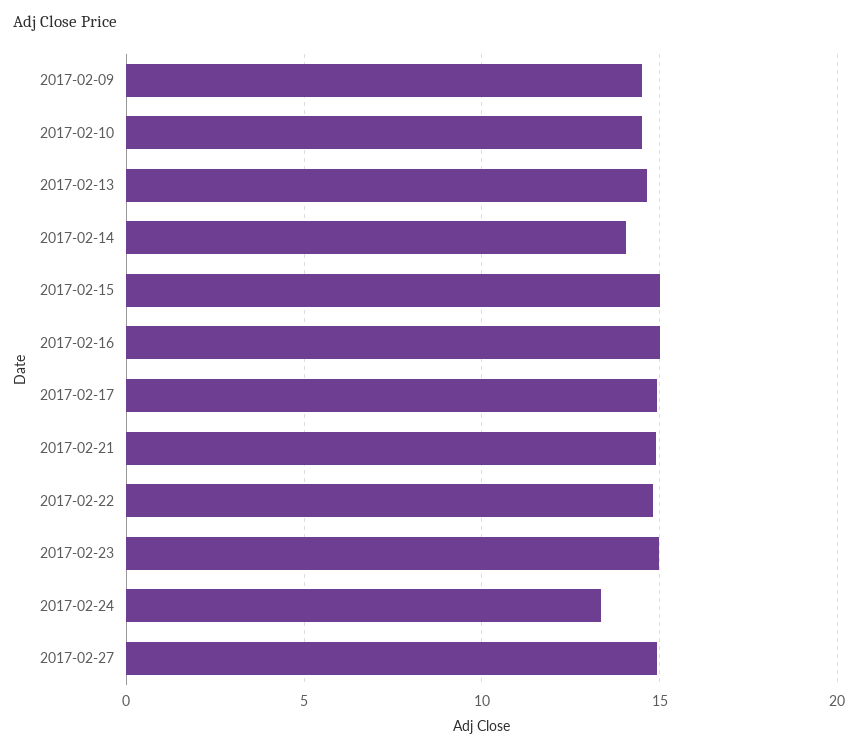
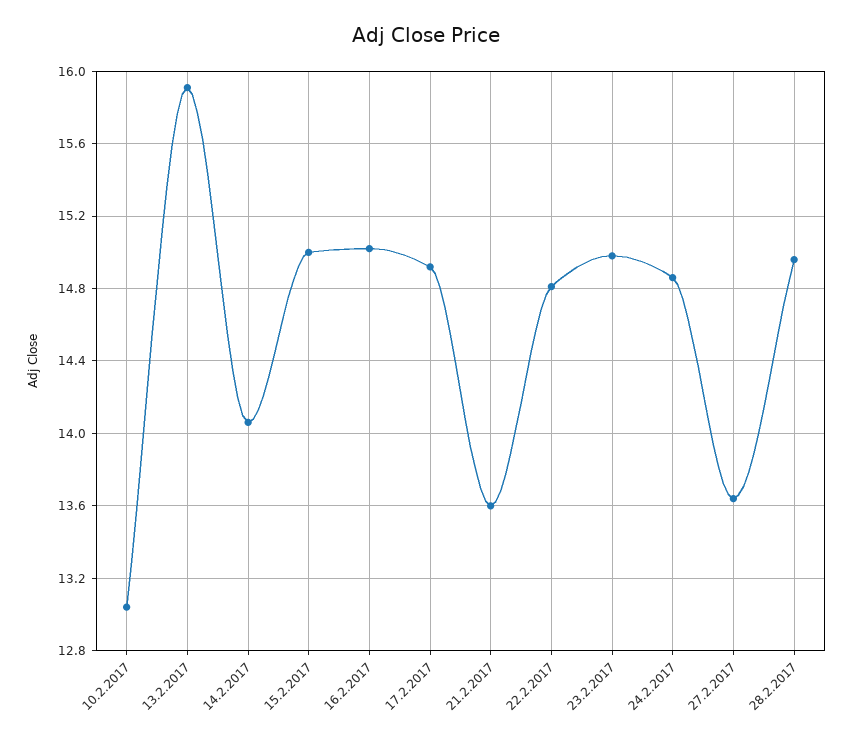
2017-02-09: 14.5 -> none
2017-02-10: 14.5 -> 13.05
2017-02-13: 14.5 -> 15.9
2017-02-21: 15 -> 13.6
2017-02-24: 13.5 -> 14.85
2017-02-27: 15 -> 13.65
28.2.2017: none -> 14.95

